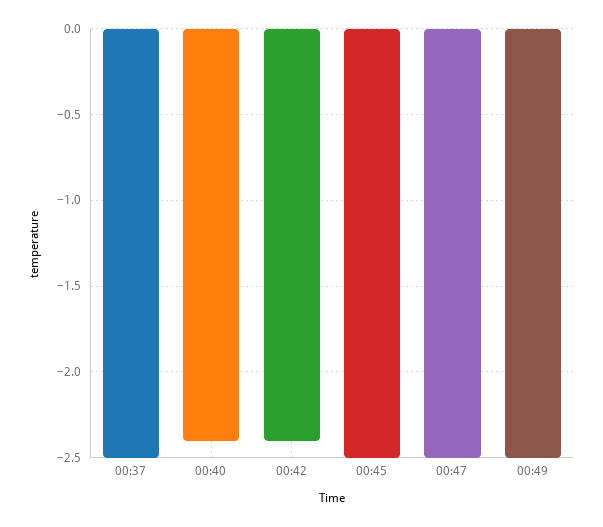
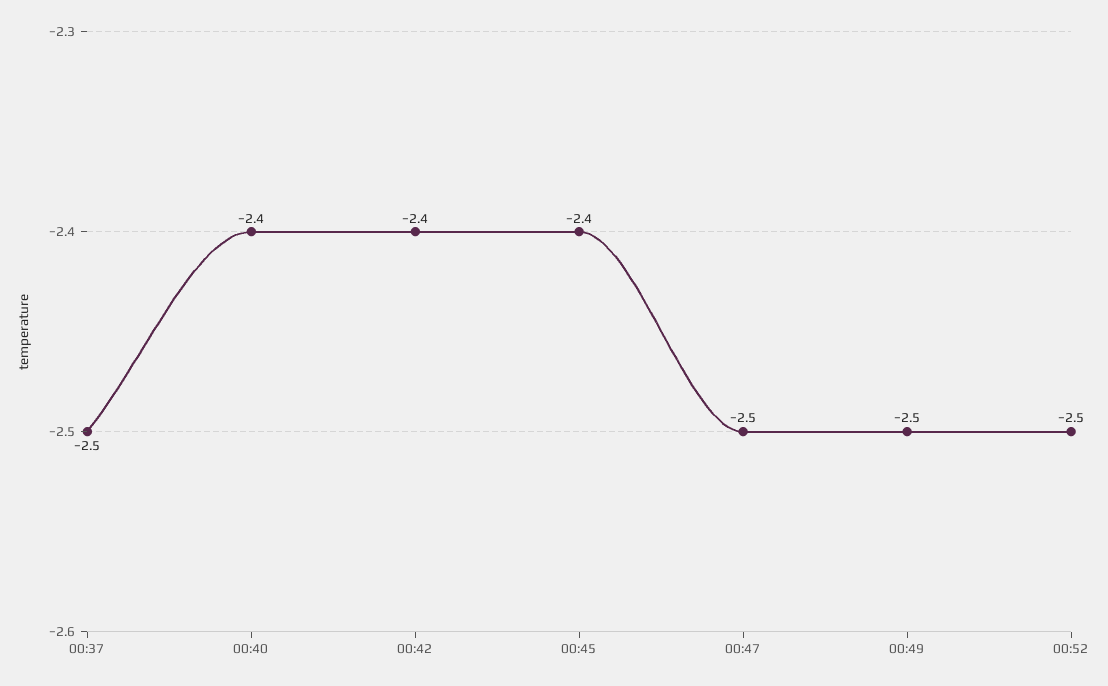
00:45: -2.5 -> -2.4
00:52: none -> -2.5

